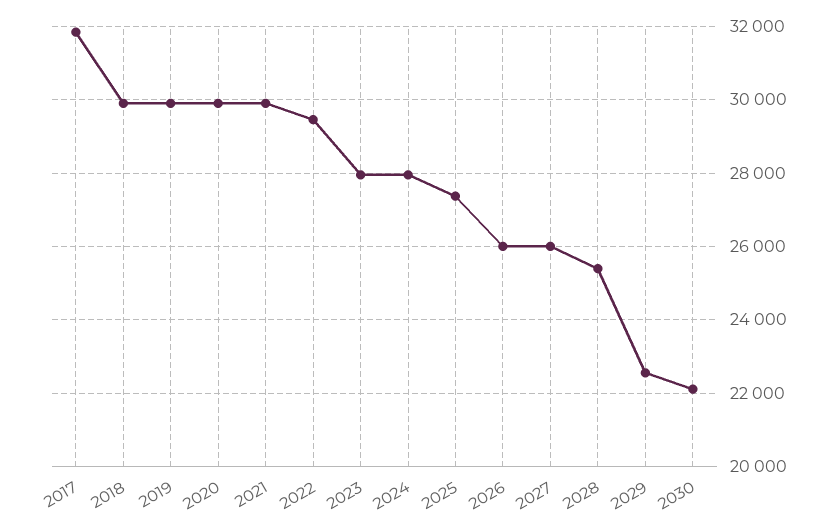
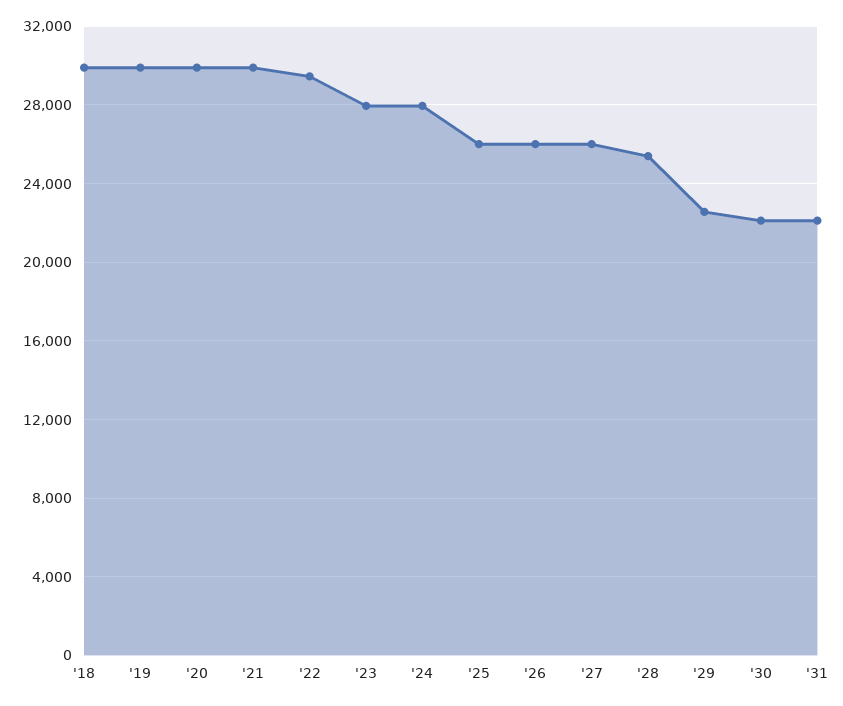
2017: 31800 -> none
2025: 27400 -> 26000
'31: none -> 22000

